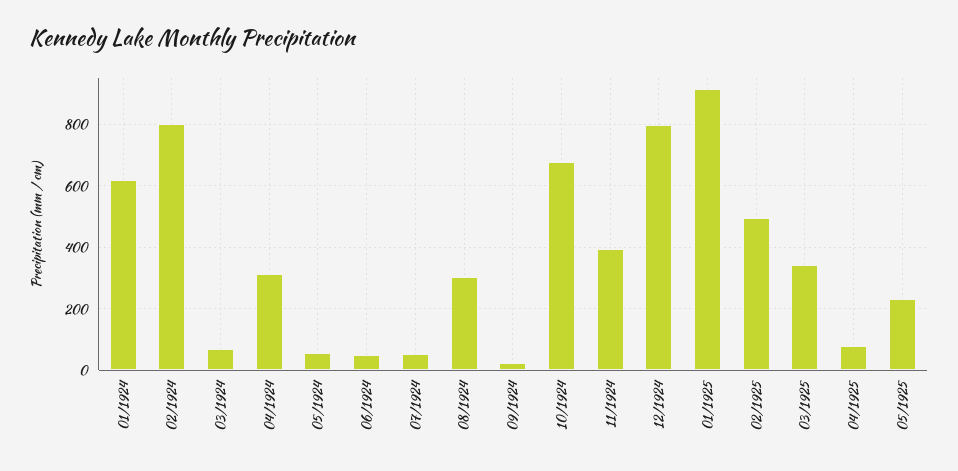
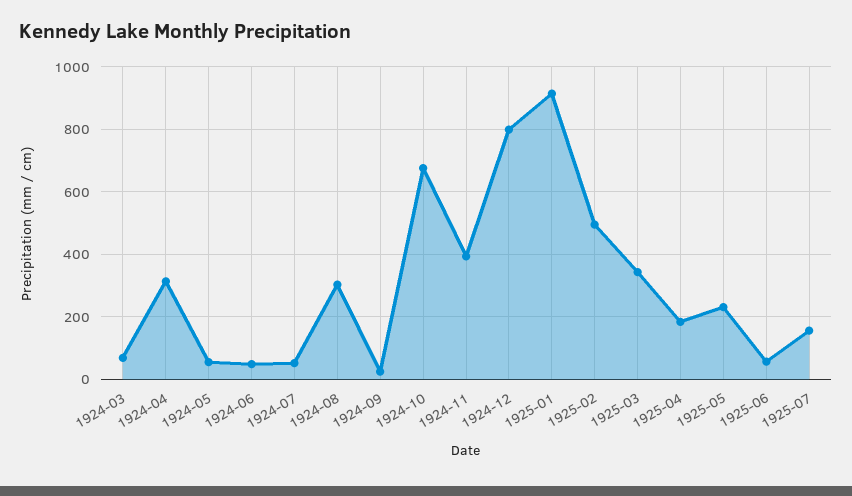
01/1924: 620 -> none
02/1924: 800 -> none
04/1925: 80 -> 180
1925-06: none -> 60
1925-07: none -> 160

